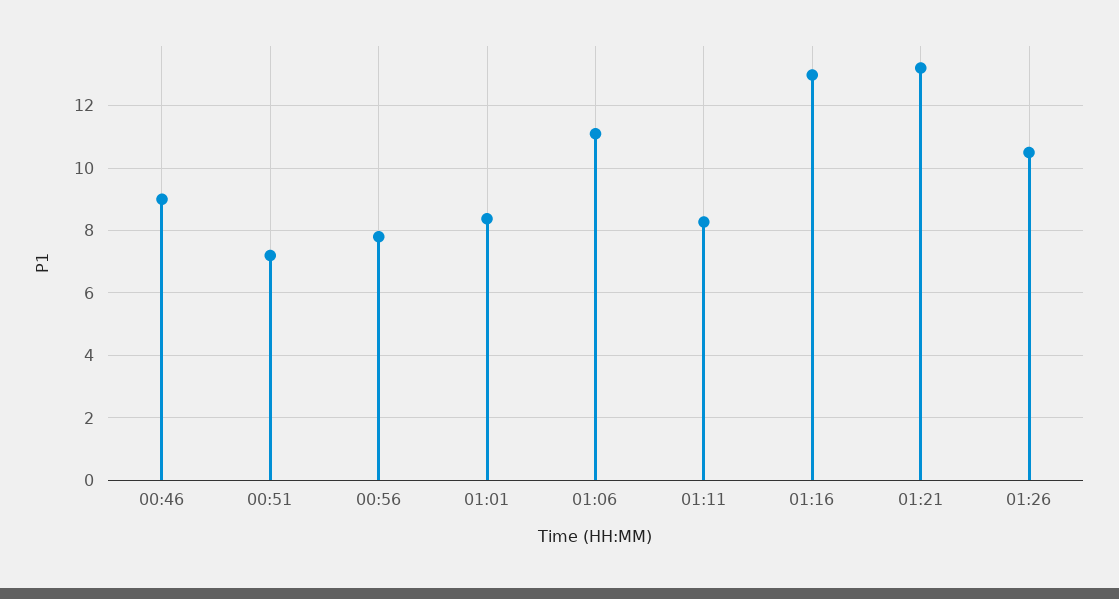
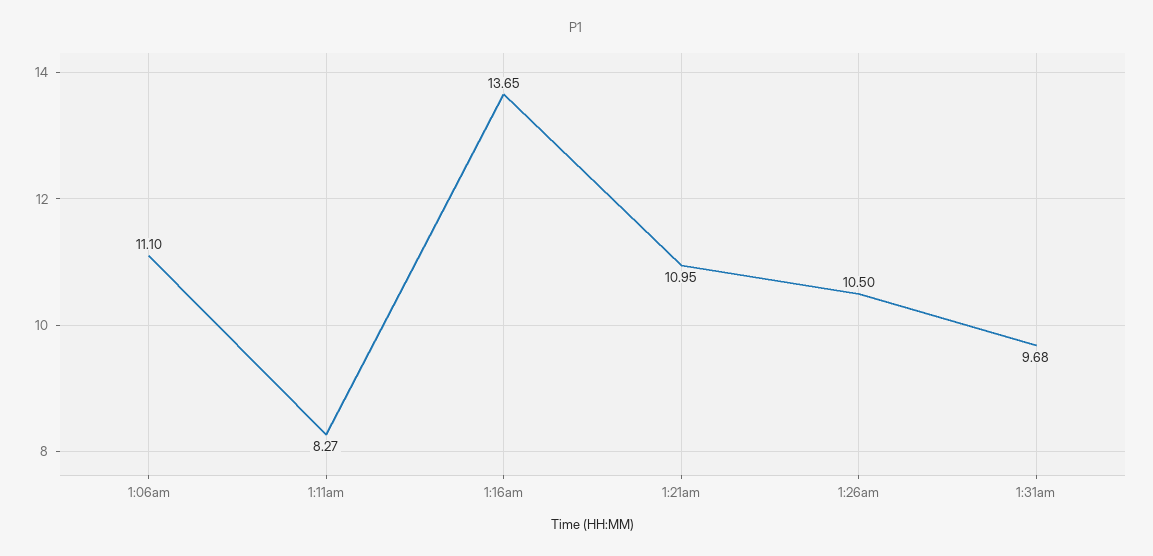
00:46: 9 -> none
00:51: 7.2 -> none
00:56: 7.8 -> none
01:01: 8.4 -> none
01:16: 13 -> 13.65
01:21: 13.2 -> 10.95
1:31am: none -> 9.68

